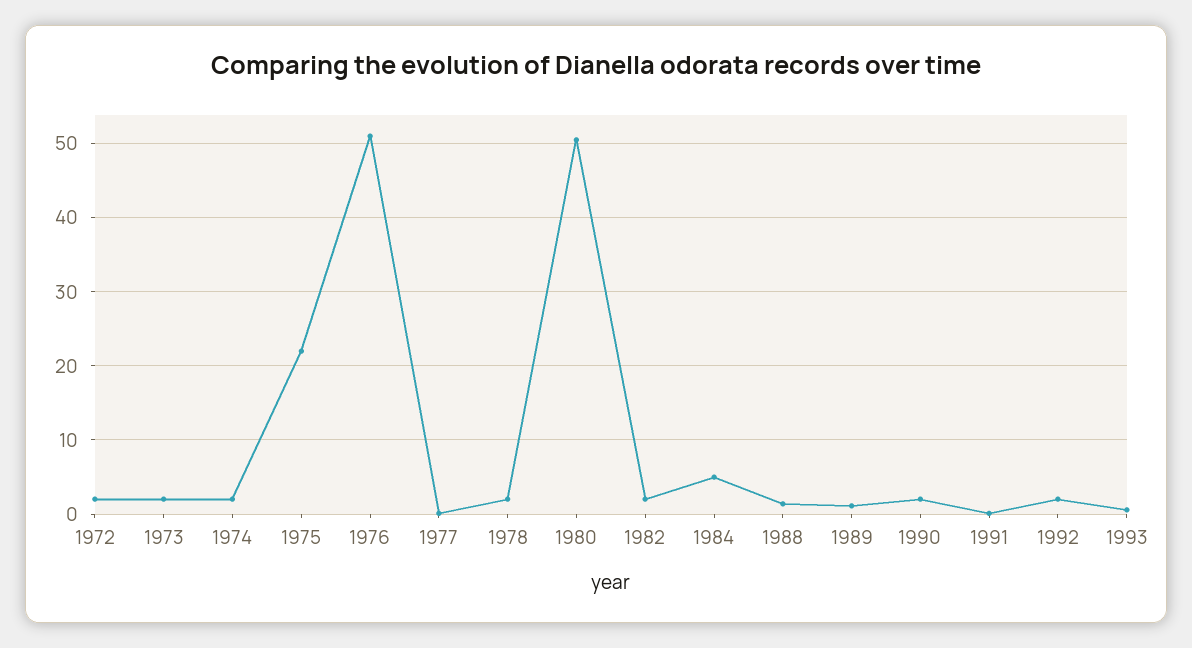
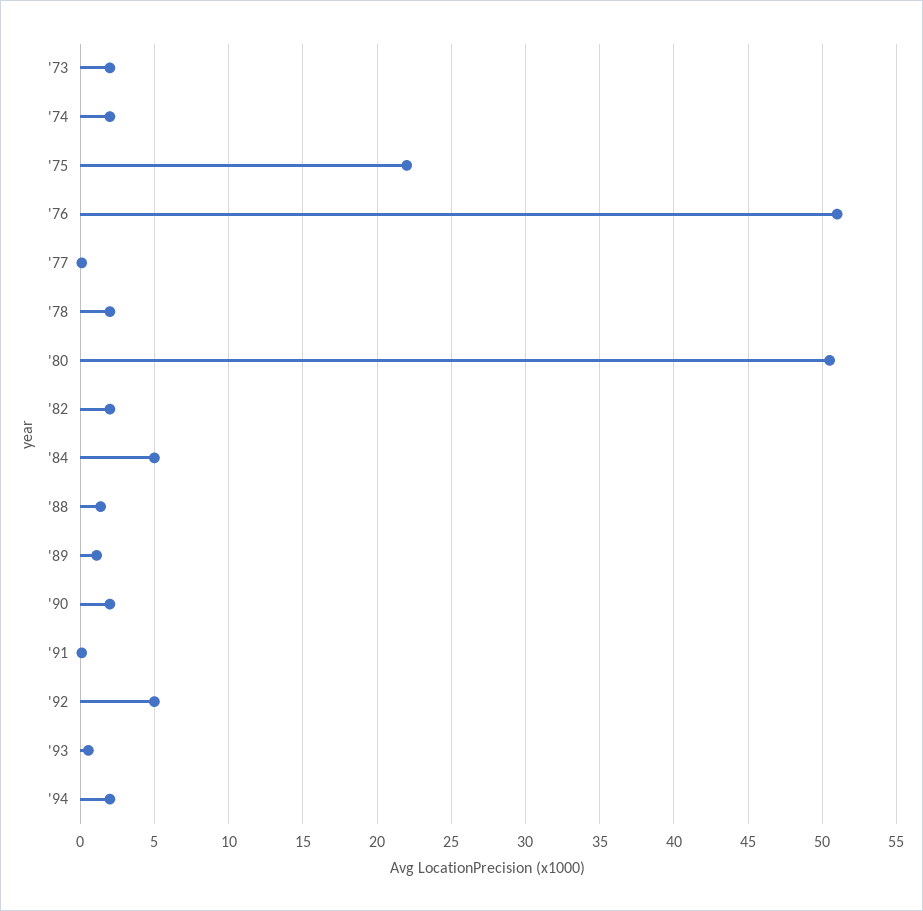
1972: 2 -> none
1992: 2 -> 5
'94: none -> 2

